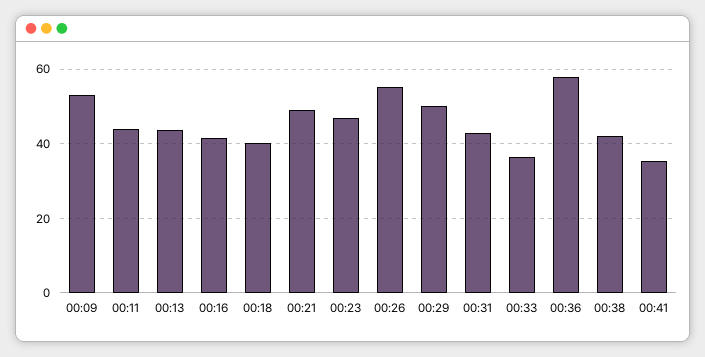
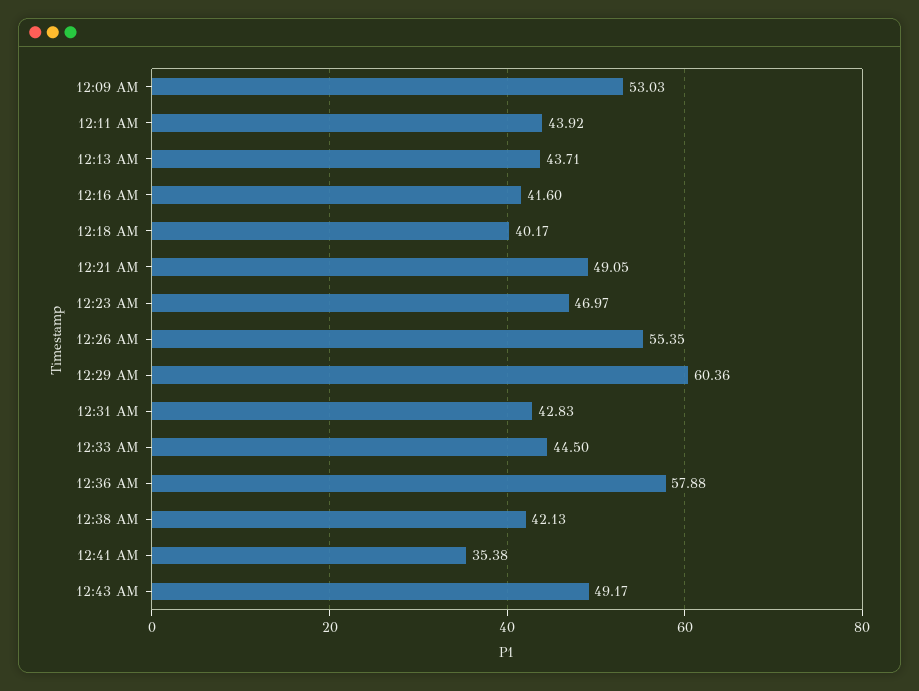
00:29: 50 -> 60.36
00:33: 36 -> 44.5
12:43 AM: none -> 49.17

